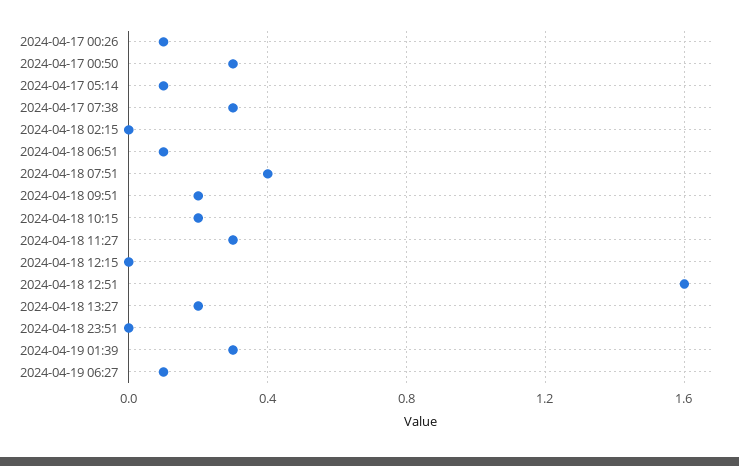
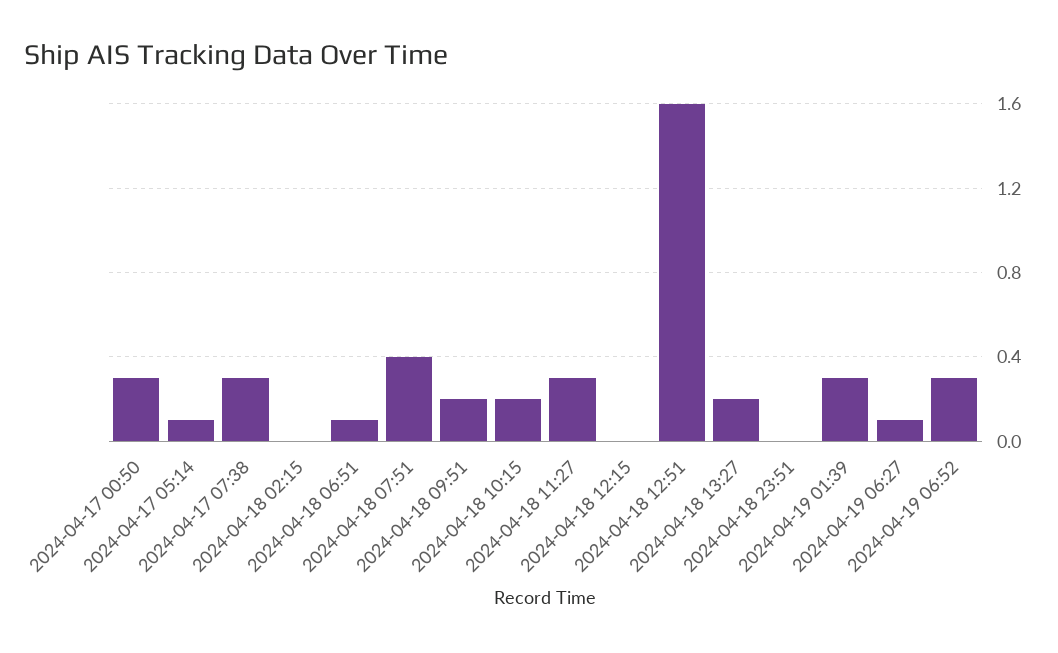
2024-04-17 00:26: 0.1 -> none
2024-04-19 06:52: none -> 0.3

